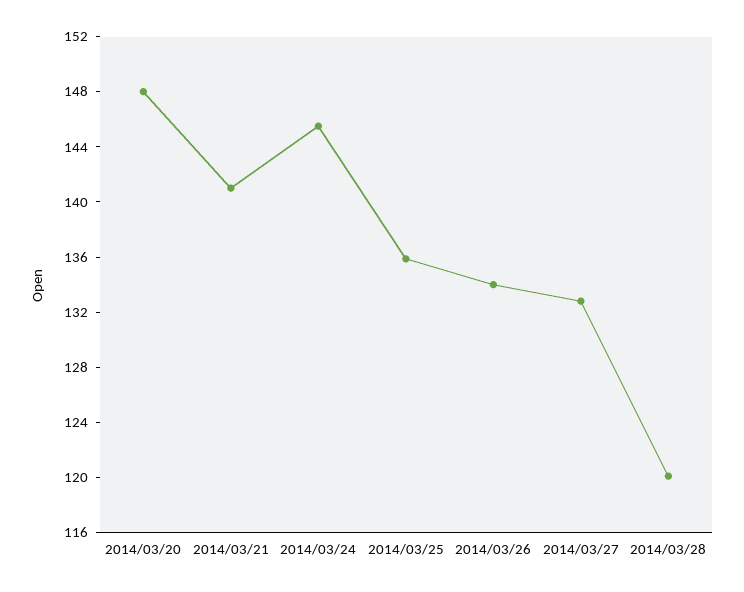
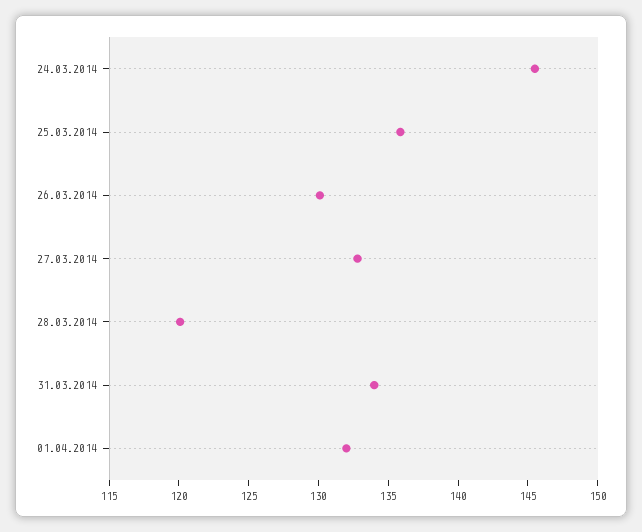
2014/03/20: 148 -> none
2014/03/21: 141 -> none
2014/03/26: 134 -> 130
31.03.2014: none -> 134
01.04.2014: none -> 132

